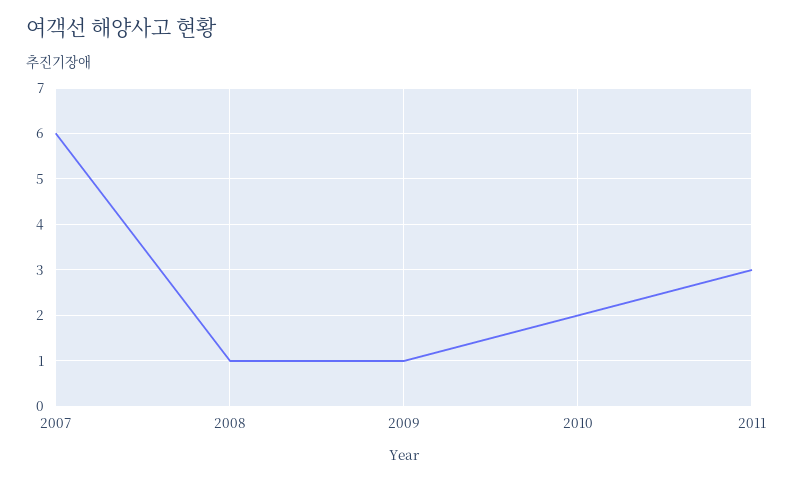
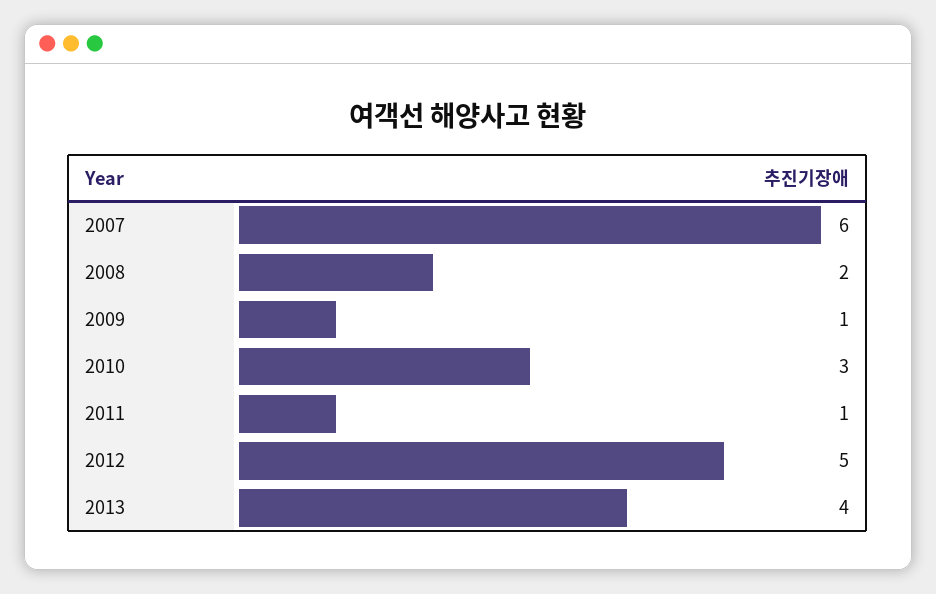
2008: 1 -> 2
2010: 2 -> 3
2011: 3 -> 1
2012: none -> 5
2013: none -> 4

